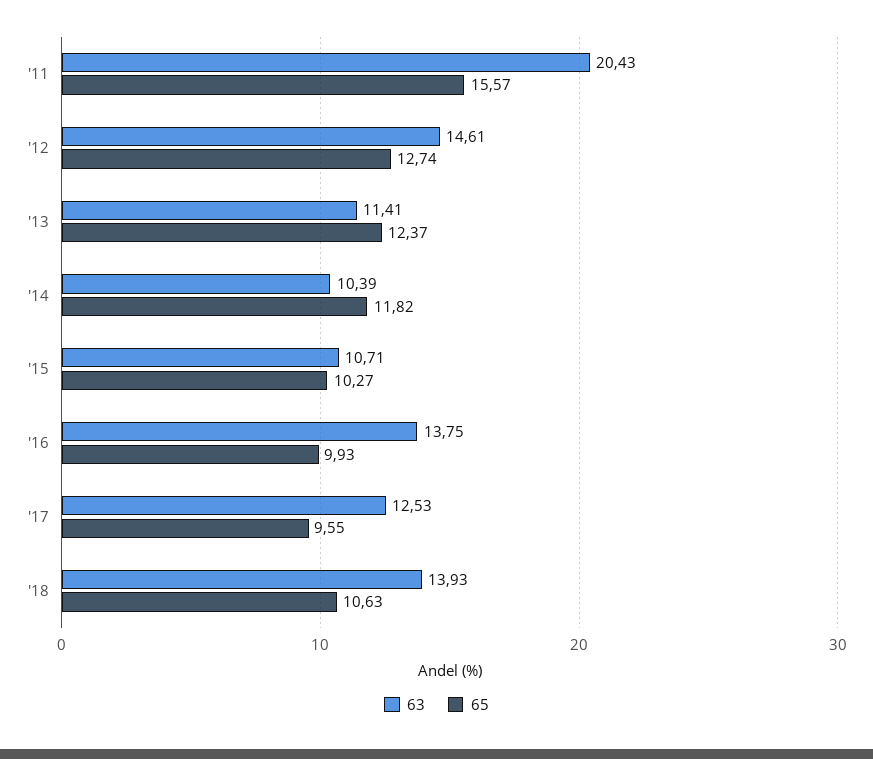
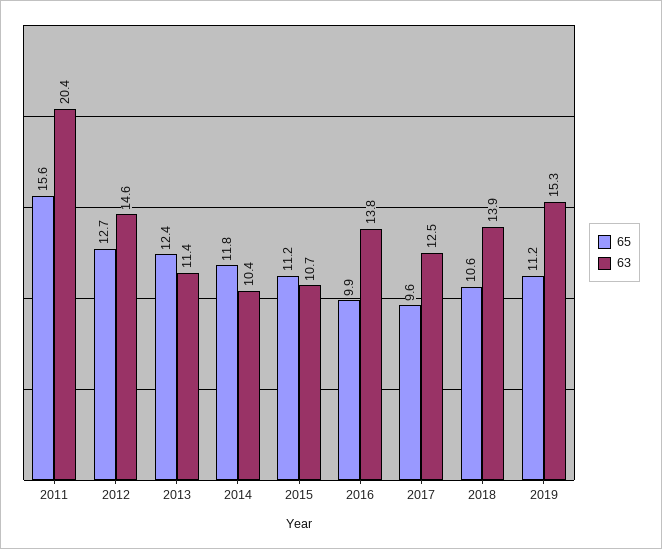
65, '15: 10.27 -> 11.2
65, 2019: none -> 11.2
63, 2019: none -> 15.3

